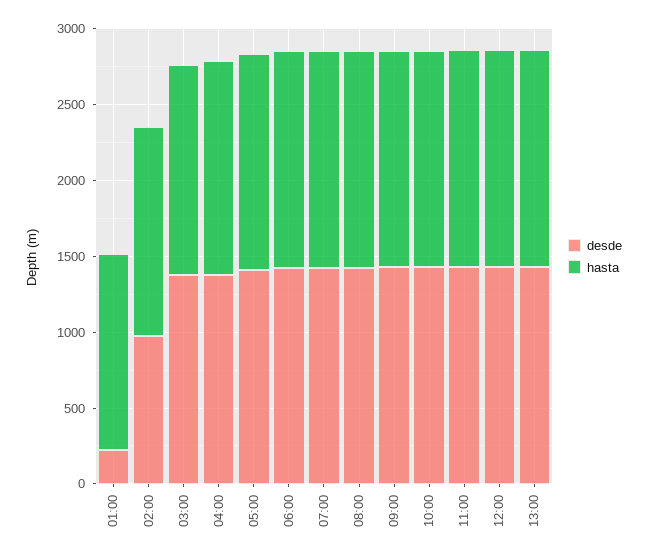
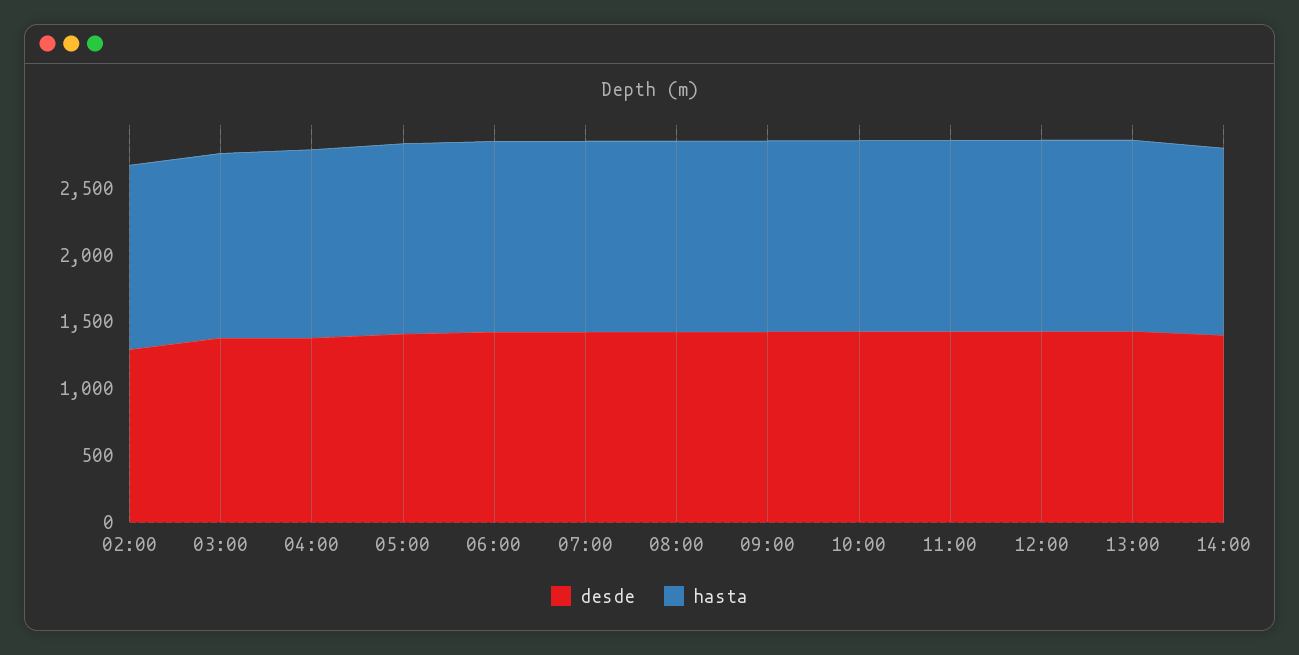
desde, 01:00: 200 -> none
hasta, 01:00: 1300 -> none
desde, 02:00: 1000 -> 1300
desde, 14:00: none -> 1400
hasta, 14:00: none -> 1400

